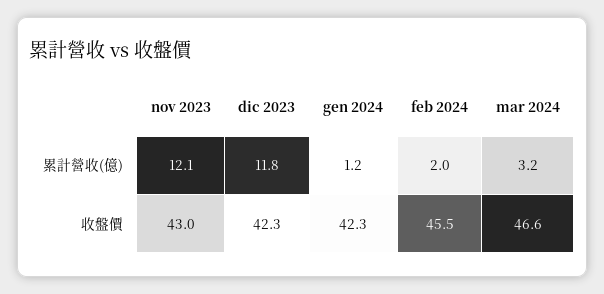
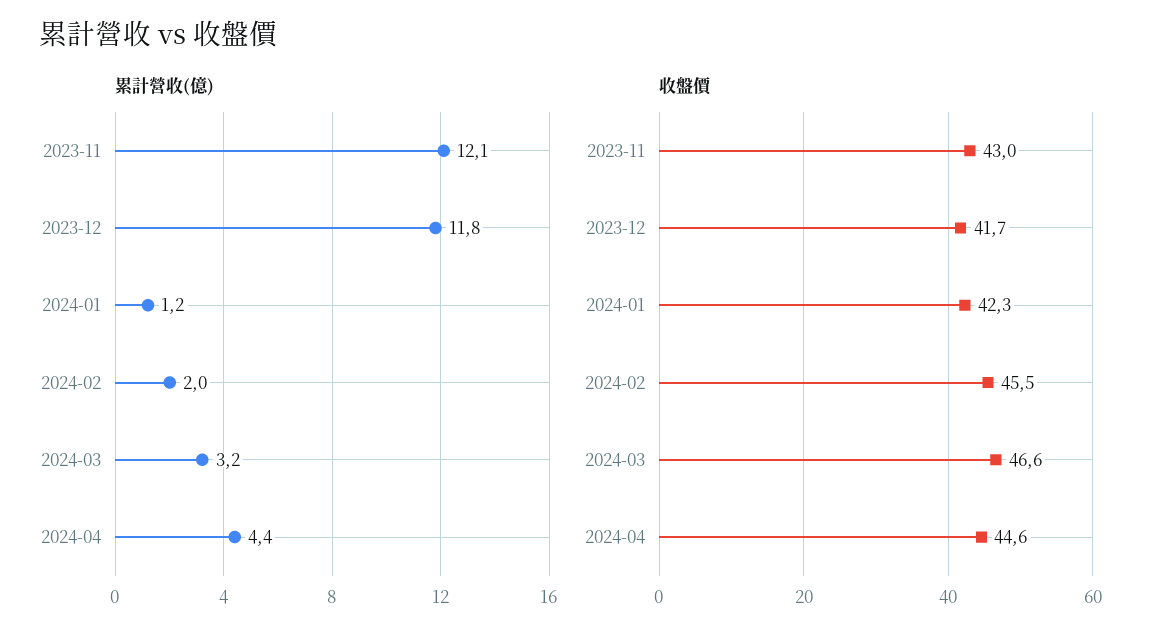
收盤價, dic 2023: 42.3 -> 41.7
累計營收(億), 2024-04: none -> 4.4
收盤價, 2024-04: none -> 44.6

